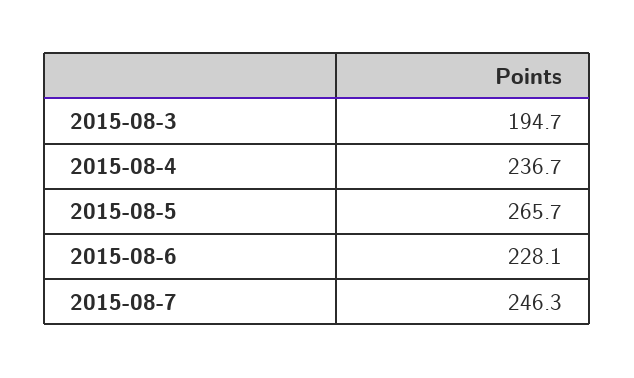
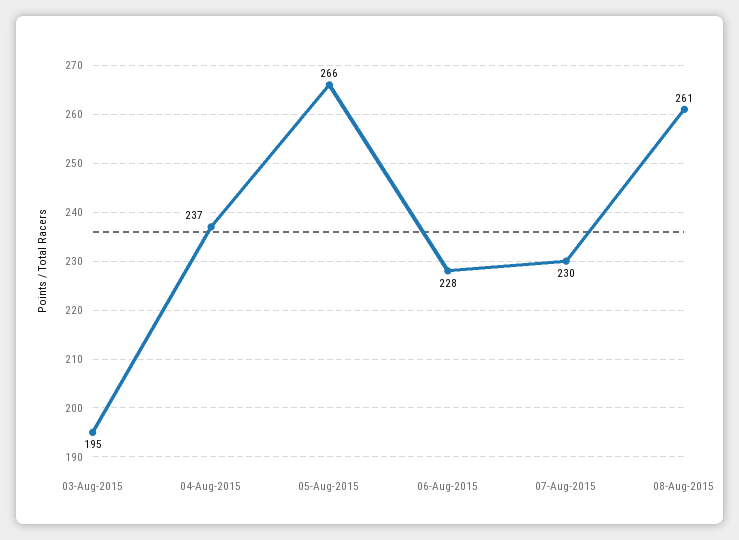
2015-08-7: 246.3 -> 230
08-Aug-2015: none -> 261

